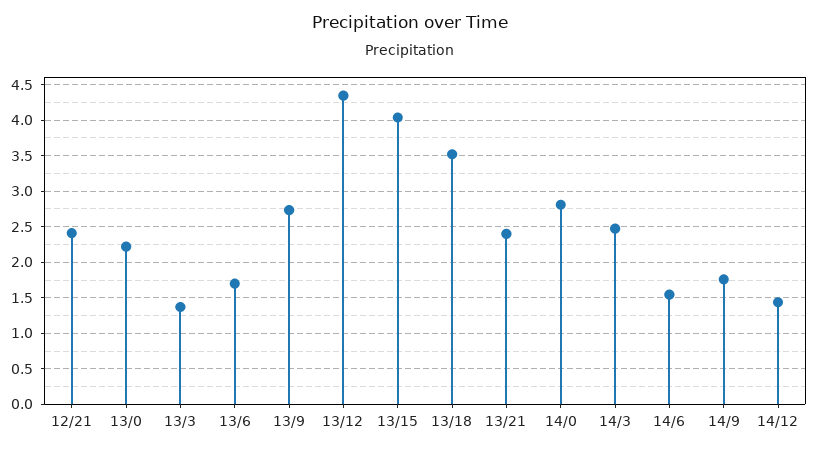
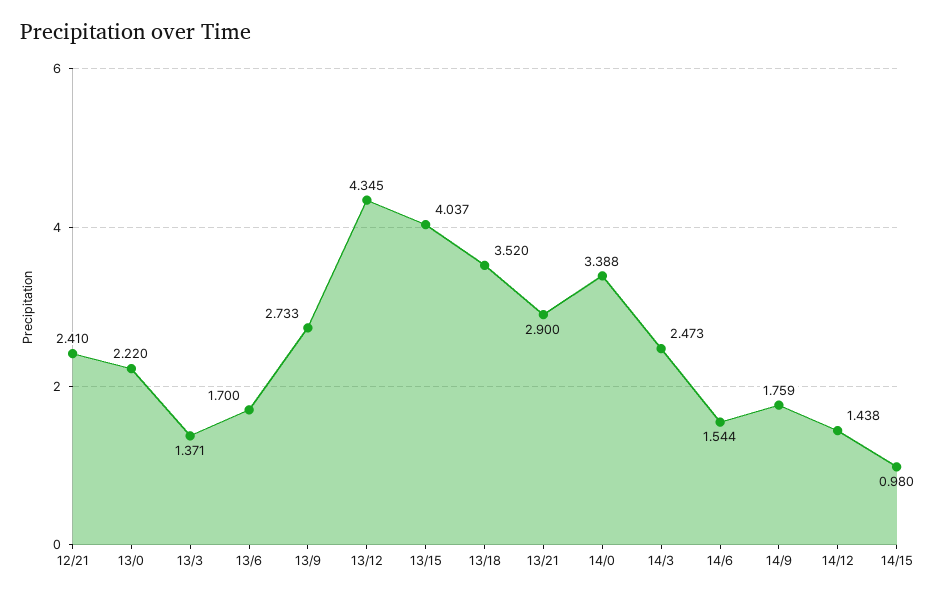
13/21: 2.4 -> 2.9
14/0: 2.8 -> 3.388
14/15: none -> 0.98

